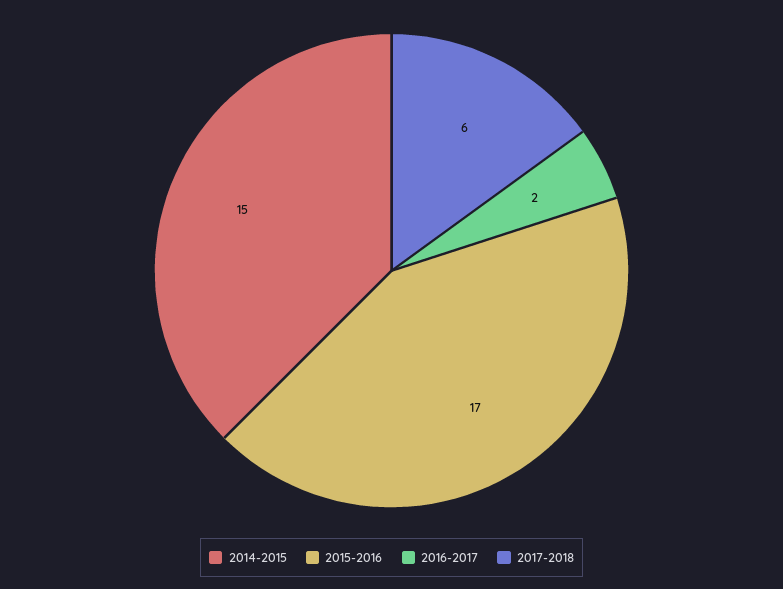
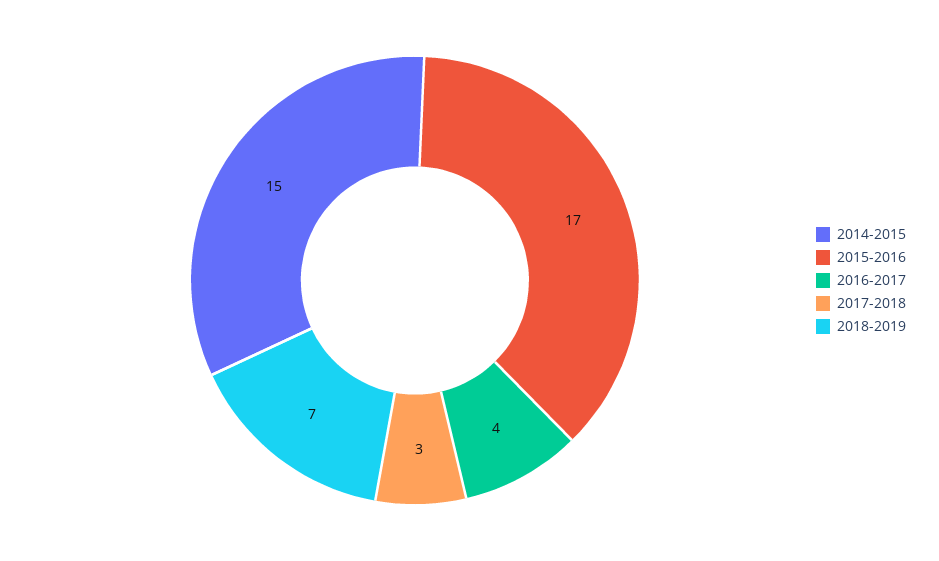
2016-2017: 2 -> 4
2017-2018: 6 -> 3
2018-2019: none -> 7

